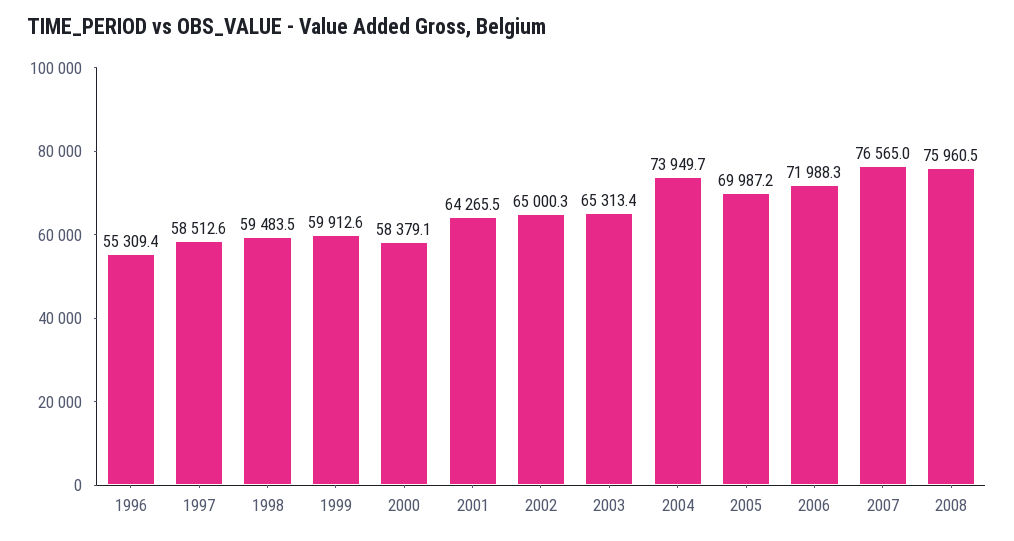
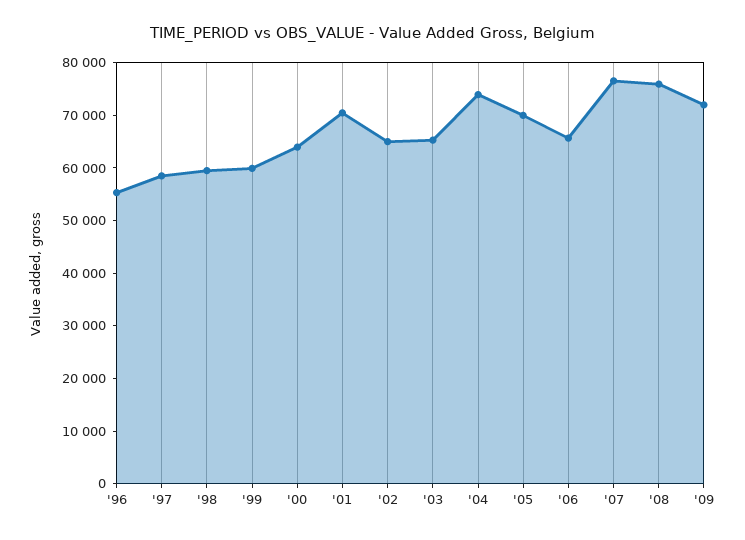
2000: 58379.1 -> 64000
2001: 64265.5 -> 70000
2006: 71988.3 -> 66000
'09: none -> 72000

